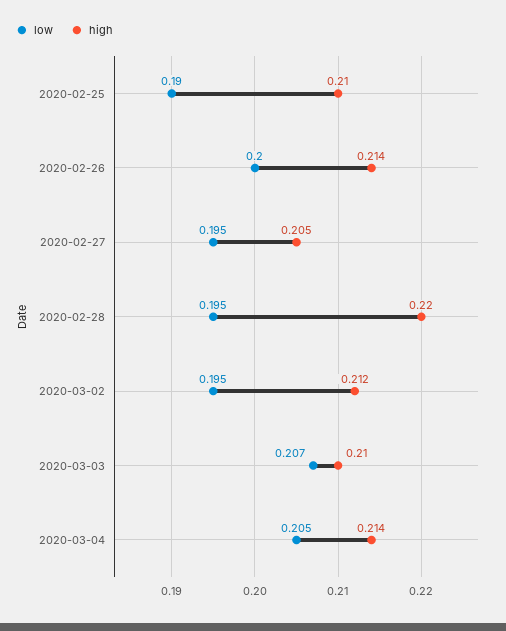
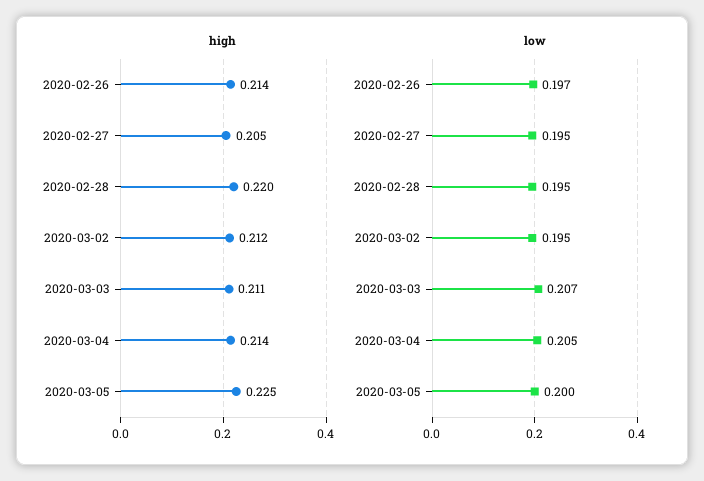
low, 2020-02-25: 0.19 -> none
high, 2020-02-25: 0.21 -> none
low, 2020-02-26: 0.2 -> 0.197
high, 2020-03-03: 0.21 -> 0.211
high, 2020-03-05: none -> 0.225
low, 2020-03-05: none -> 0.2

